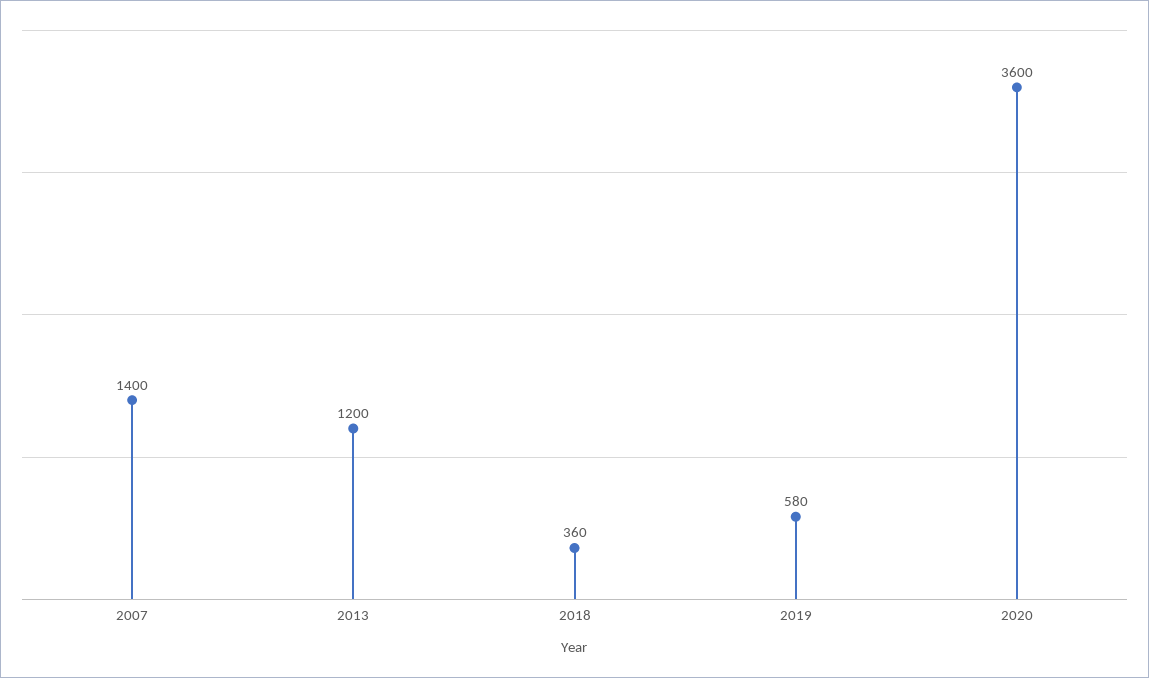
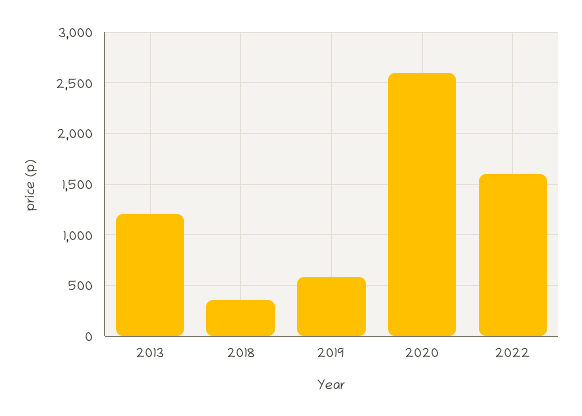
2007: 1400 -> none
2020: 3600 -> 2600
2022: none -> 1600

